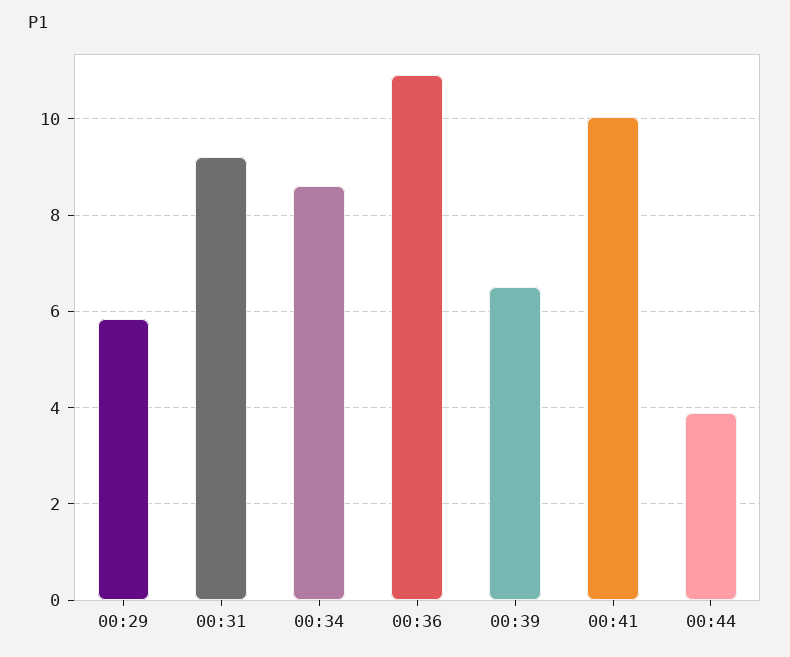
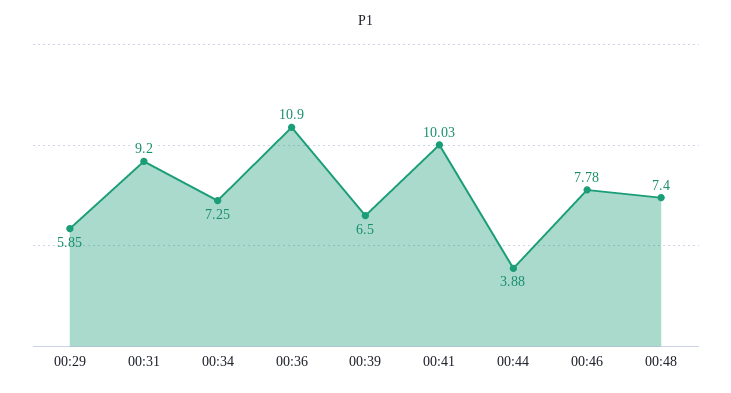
00:34: 8.6 -> 7.25
00:46: none -> 7.78
00:48: none -> 7.4

